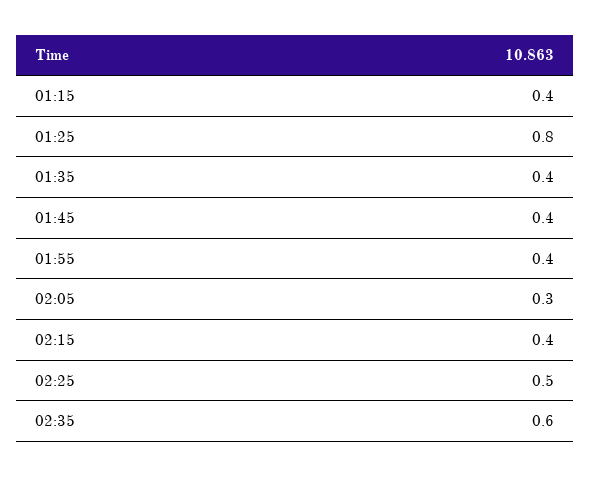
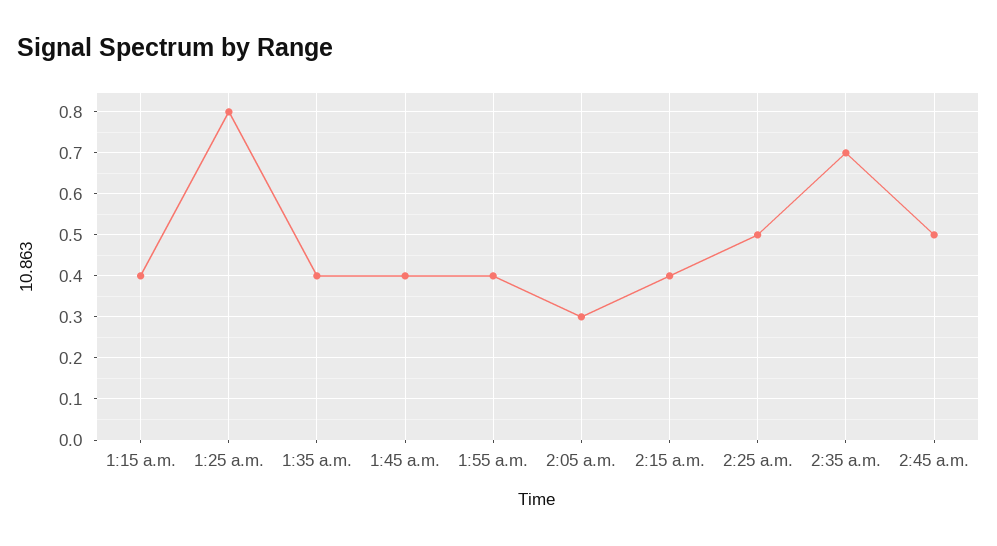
02:35: 0.6 -> 0.7
2:45 a.m.: none -> 0.5

